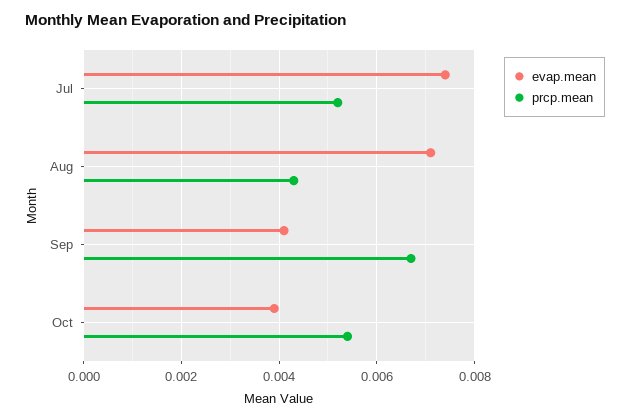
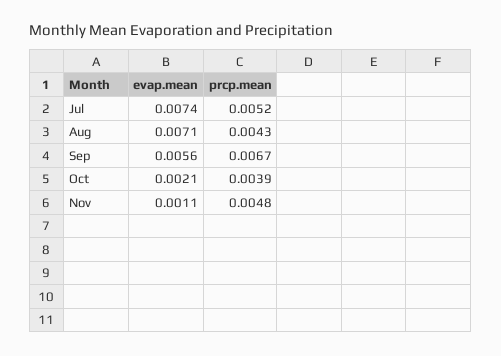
evap.mean, Sep: 0.004 -> 0.0056
evap.mean, Oct: 0.004 -> 0.0021
prcp.mean, Oct: 0.0055 -> 0.0039
evap.mean, Nov: none -> 0.0011
prcp.mean, Nov: none -> 0.0048

